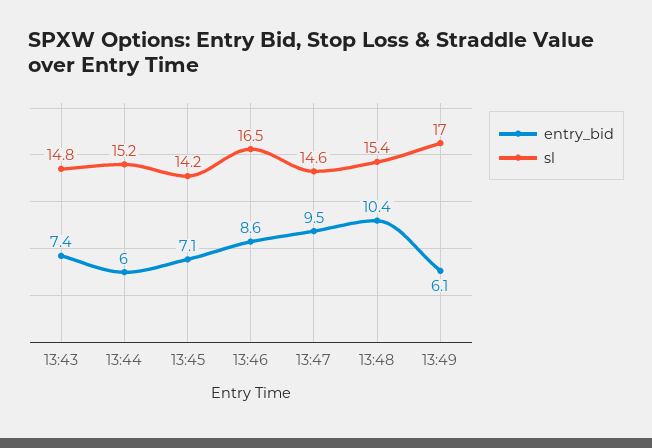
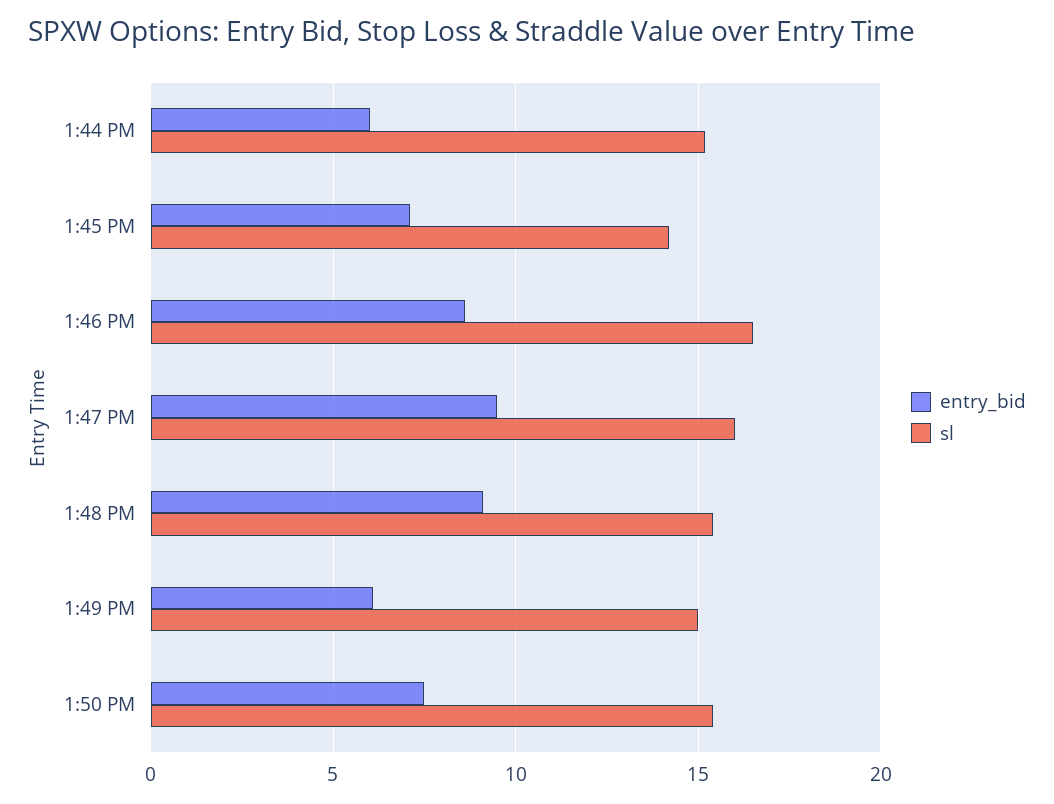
entry_bid, 13:43: 7.4 -> none
sl, 13:43: 14.8 -> none
sl, 13:47: 14.6 -> 16
entry_bid, 13:48: 10.4 -> 9
sl, 13:49: 17 -> 15
entry_bid, 1:50 PM: none -> 7.5
sl, 1:50 PM: none -> 15.5

